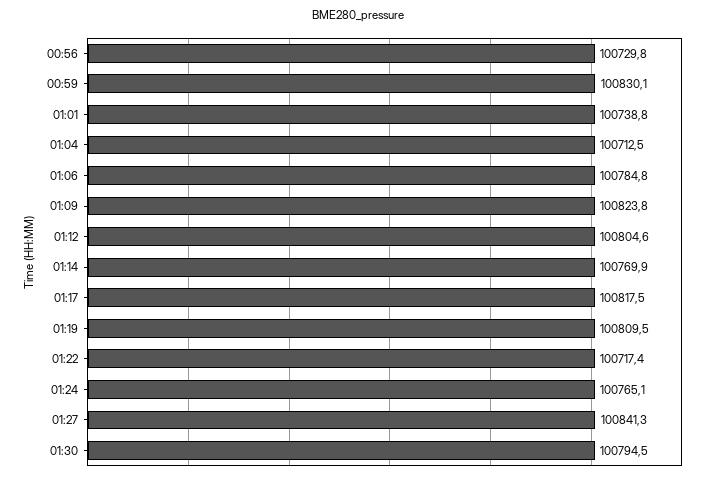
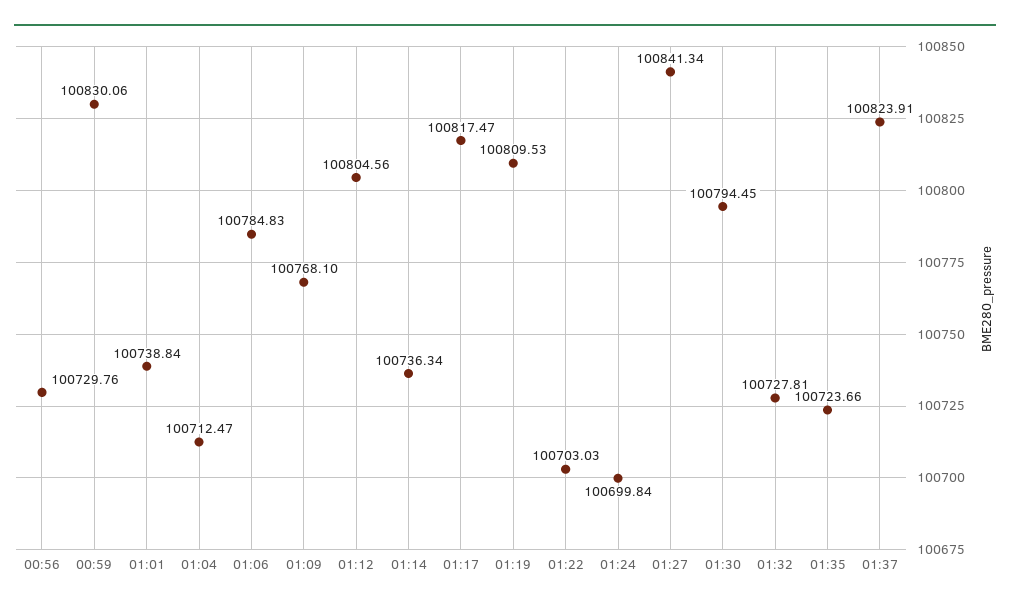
01:09: 100823.8 -> 100768.1
01:14: 100769.9 -> 100736.34
01:22: 100717.4 -> 100703.03
01:24: 100765.1 -> 100699.84
01:32: none -> 100727.81
01:35: none -> 100723.66
01:37: none -> 100823.91

